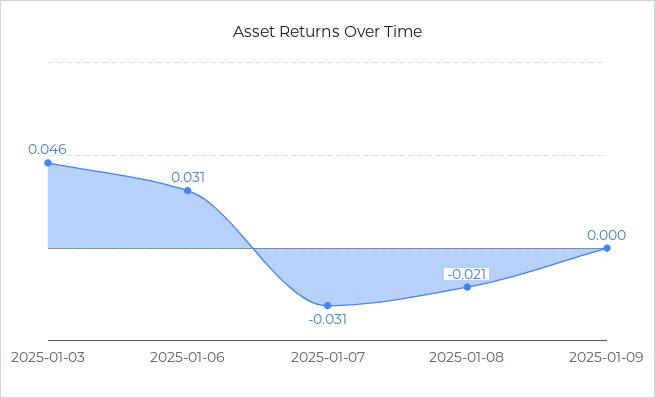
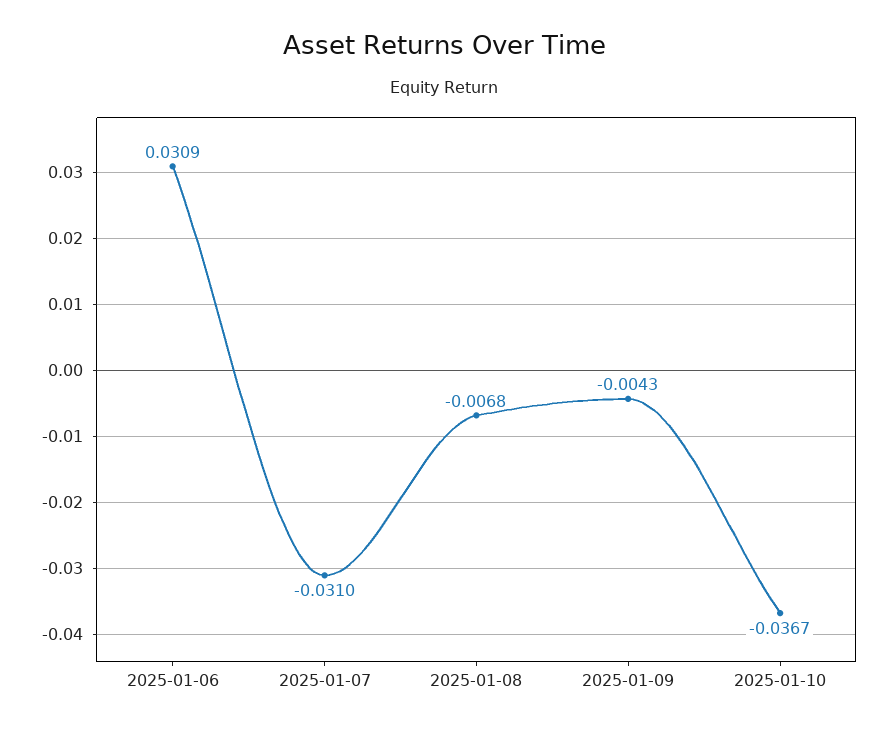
2025-01-03: 0.046 -> none
2025-01-08: -0.021 -> -0.0068
2025-01-09: 0 -> -0.0043
2025-01-10: none -> -0.0367

